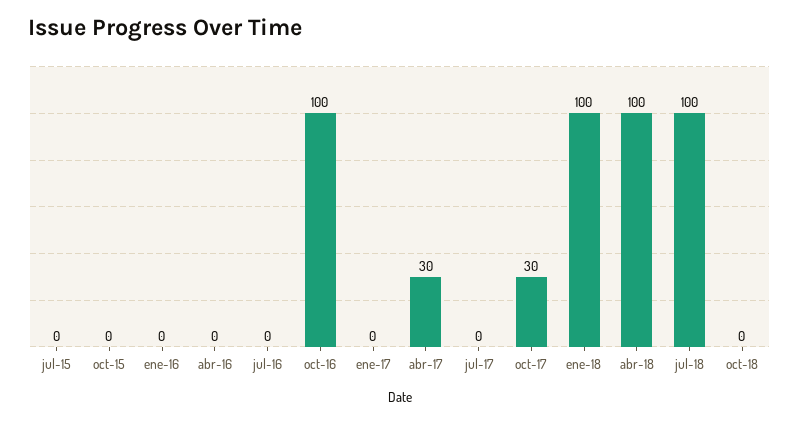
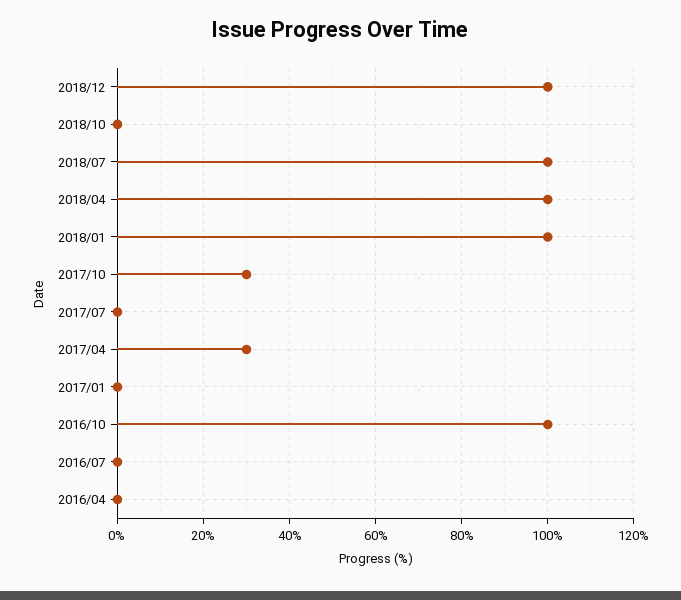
jul-15: 0 -> none
oct-15: 0 -> none
ene-16: 0 -> none
2018/12: none -> 100

